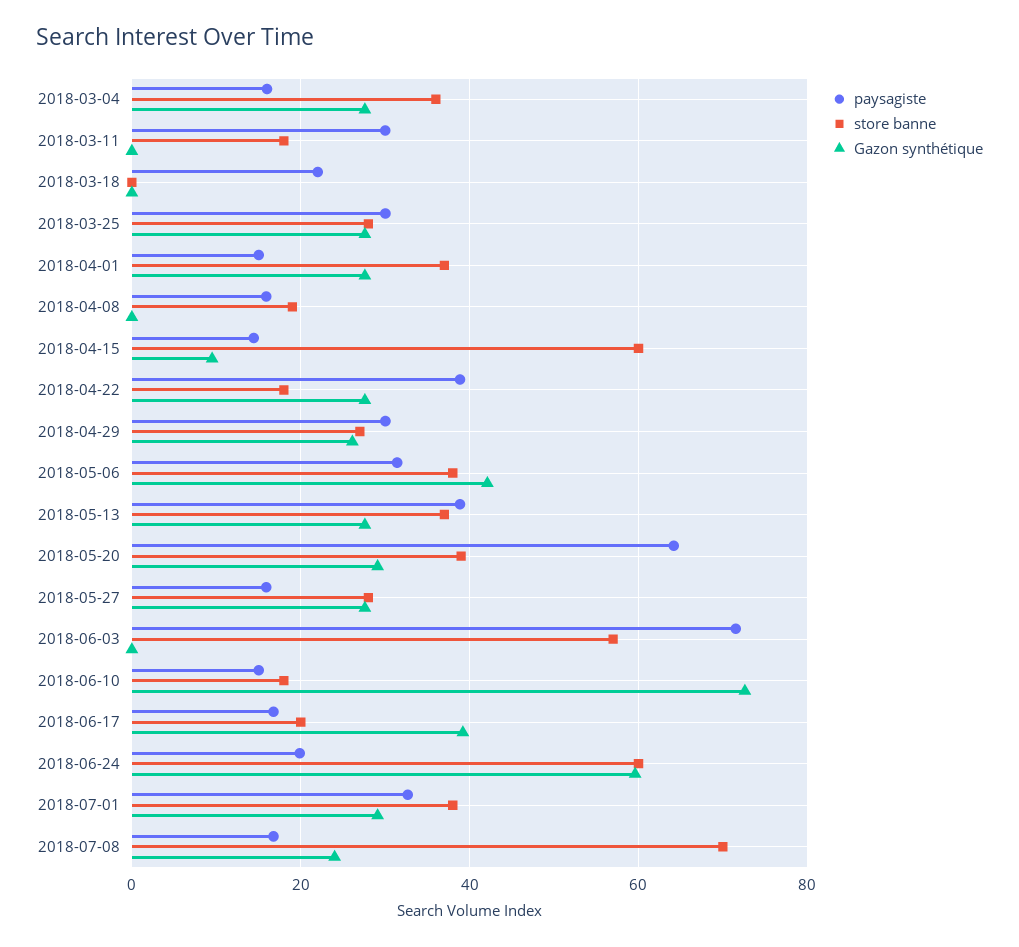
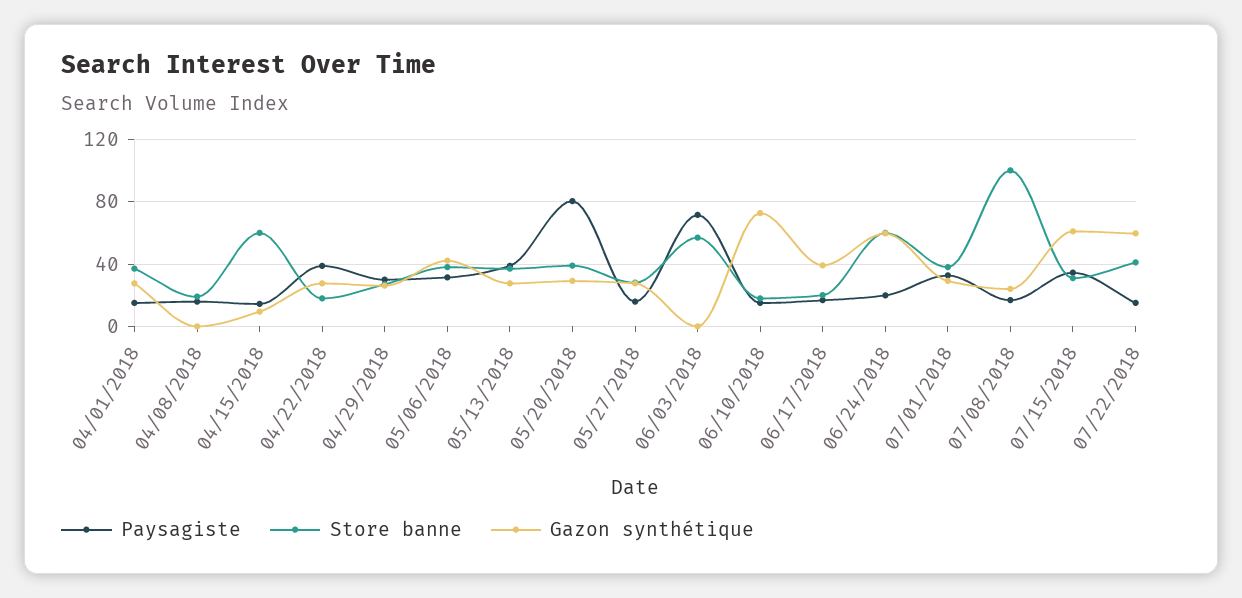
paysagiste, 2018-03-04: 16 -> none
store banne, 2018-03-04: 36 -> none
Gazon synthétique, 2018-03-04: 28 -> none
paysagiste, 2018-03-11: 30 -> none
store banne, 2018-03-11: 18 -> none
Gazon synthétique, 2018-03-11: 0 -> none
paysagiste, 2018-03-18: 22 -> none
store banne, 2018-03-18: 0 -> none
Gazon synthétique, 2018-03-18: 0 -> none
paysagiste, 2018-03-25: 30 -> none
store banne, 2018-03-25: 28 -> none
Gazon synthétique, 2018-03-25: 28 -> none
paysagiste, 2018-05-20: 64 -> 80
store banne, 2018-07-08: 70 -> 100
paysagiste, 07/15/2018: none -> 35
store banne, 07/15/2018: none -> 30
Gazon synthétique, 07/15/2018: none -> 60
paysagiste, 07/22/2018: none -> 15
store banne, 07/22/2018: none -> 40
Gazon synthétique, 07/22/2018: none -> 60

